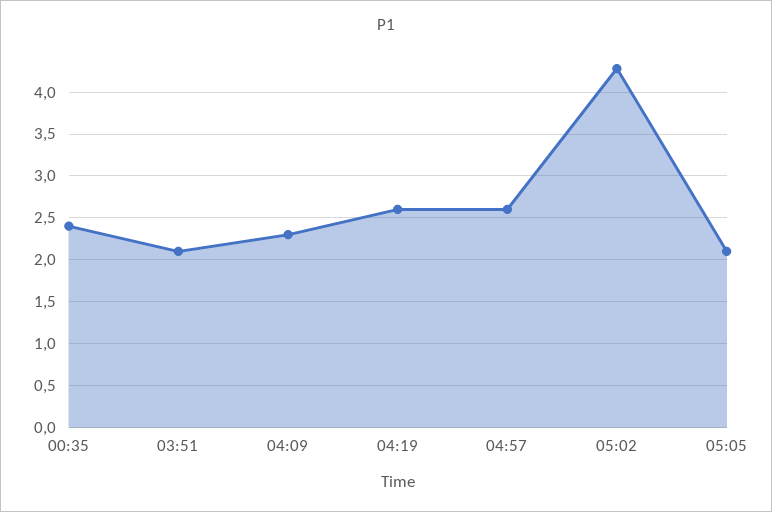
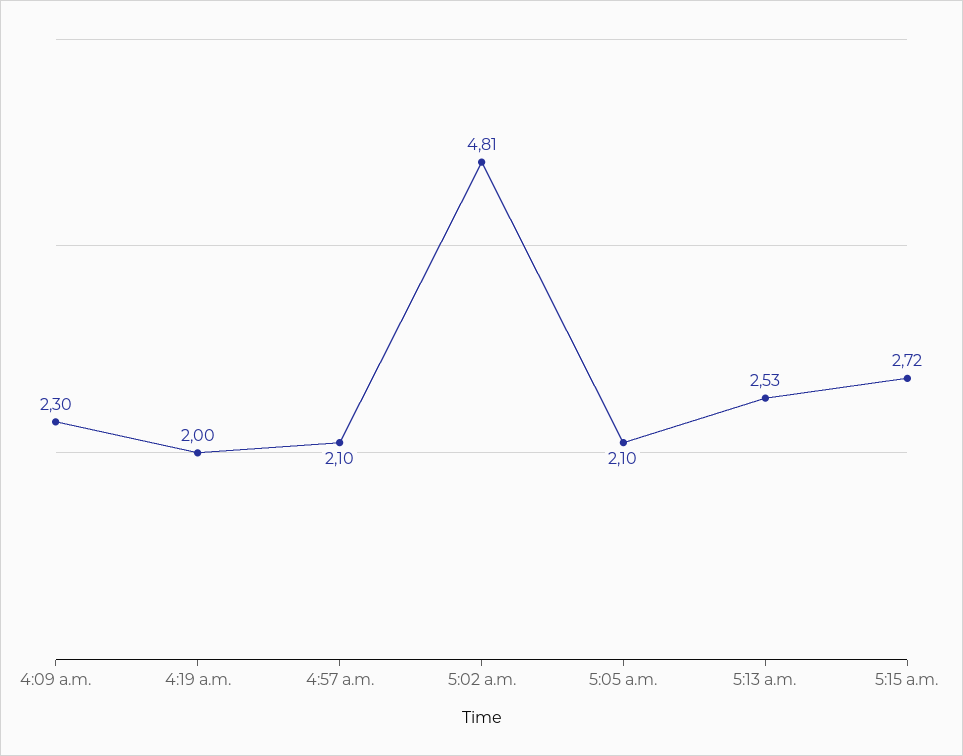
00:35: 2.4 -> none
03:51: 2.1 -> none
04:19: 2.6 -> 2
04:57: 2.6 -> 2.1
05:02: 4.3 -> 4.81
5:13 a.m.: none -> 2.53
5:15 a.m.: none -> 2.72

